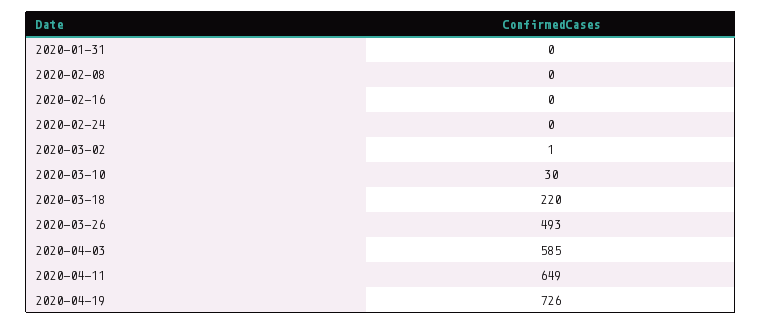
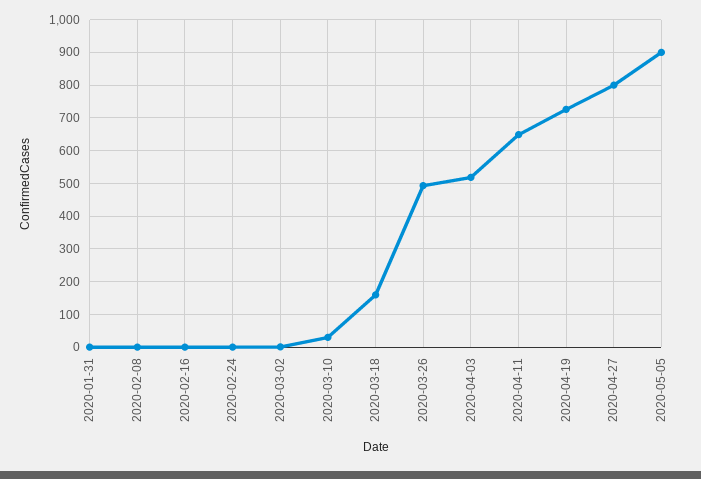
2020-03-18: 220 -> 160
2020-04-03: 585 -> 520
2020-04-27: none -> 800
2020-05-05: none -> 900

